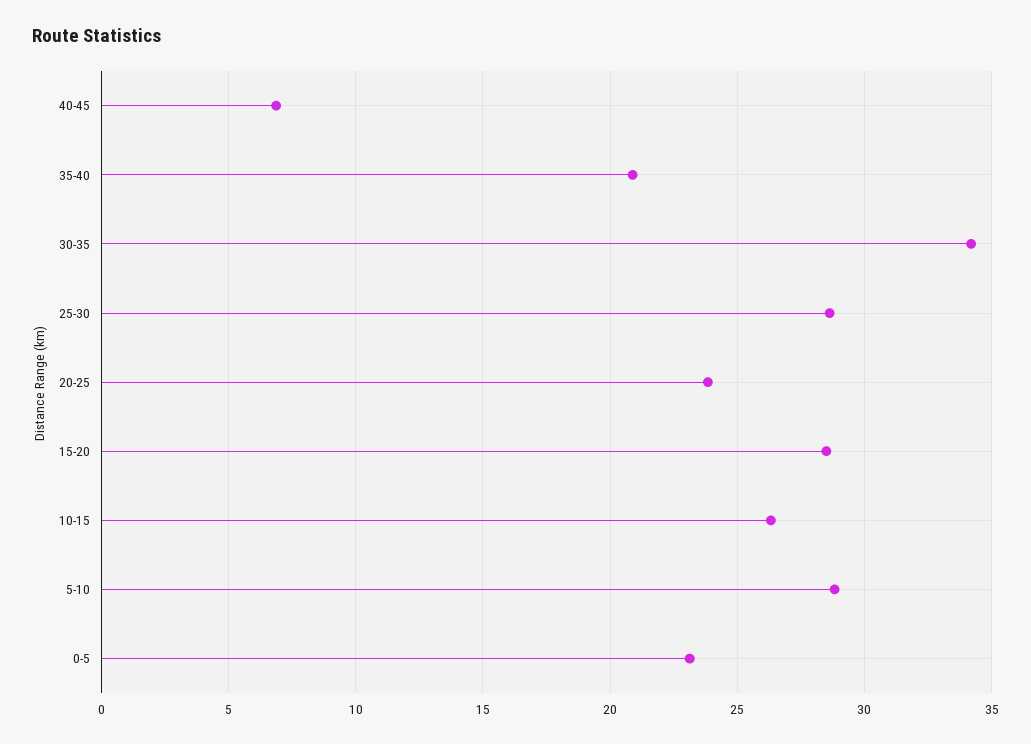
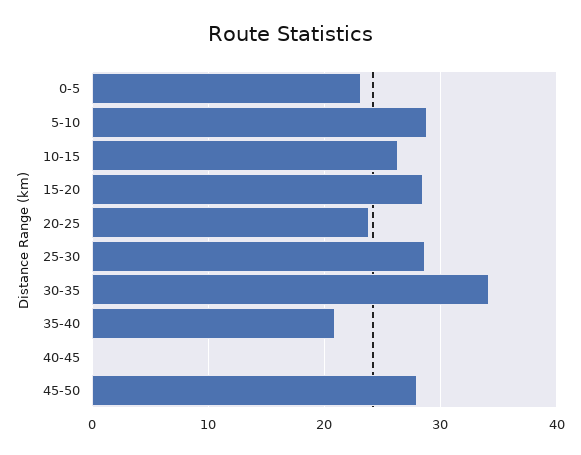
40-45: 7 -> 0
45-50: none -> 28

